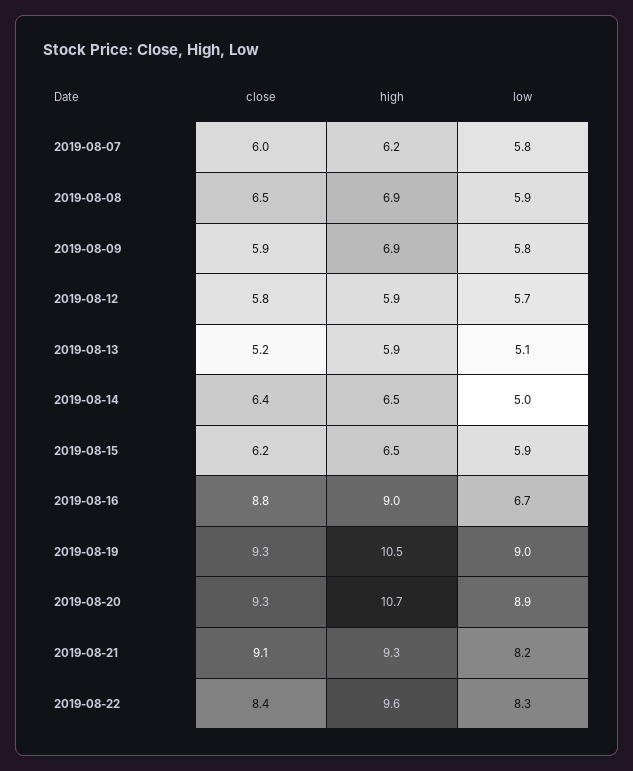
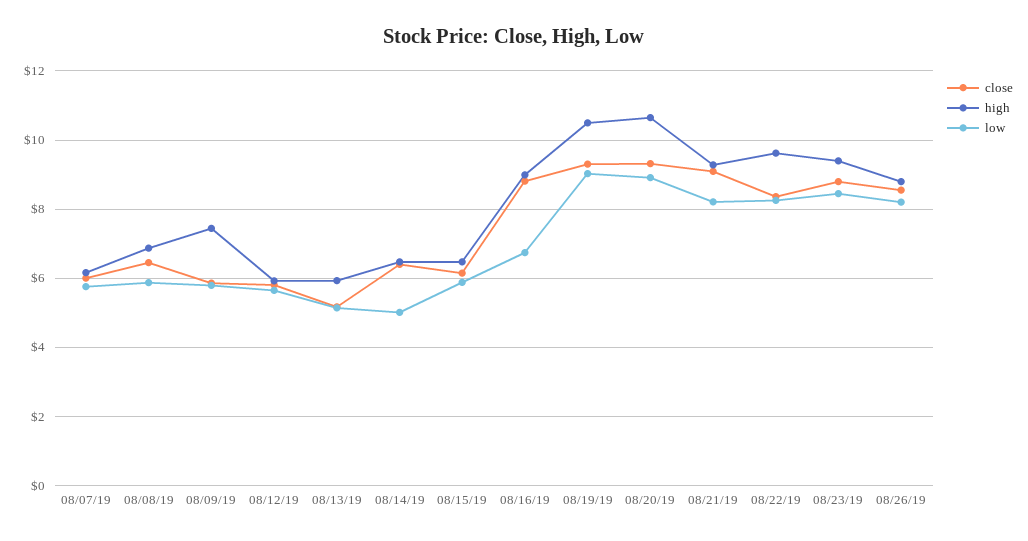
high, 2019-08-09: 6.9 -> 7.4
close, 08/23/19: none -> 8.8
high, 08/23/19: none -> 9.4
low, 08/23/19: none -> 8.4
close, 08/26/19: none -> 8.6
high, 08/26/19: none -> 8.8
low, 08/26/19: none -> 8.2

